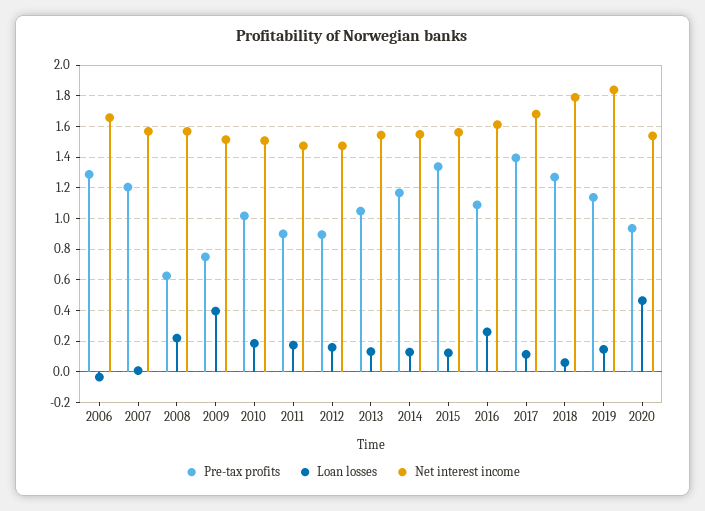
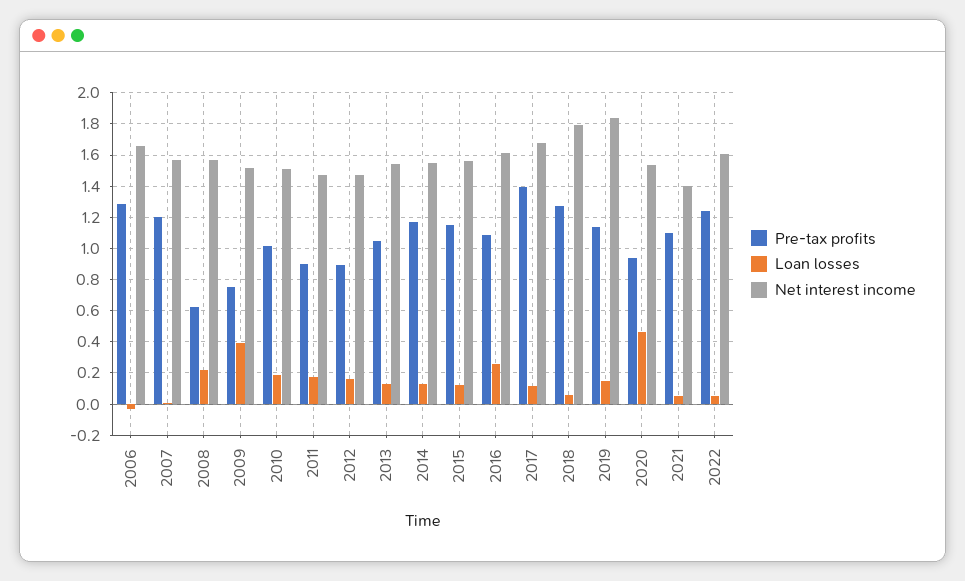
Pre-tax profits, 2015: 1.35 -> 1.15
Pre-tax profits, 2021: none -> 1.1
Loan losses, 2021: none -> 0.05
Net interest income, 2021: none -> 1.4
Pre-tax profits, 2022: none -> 1.25
Loan losses, 2022: none -> 0.05
Net interest income, 2022: none -> 1.6

